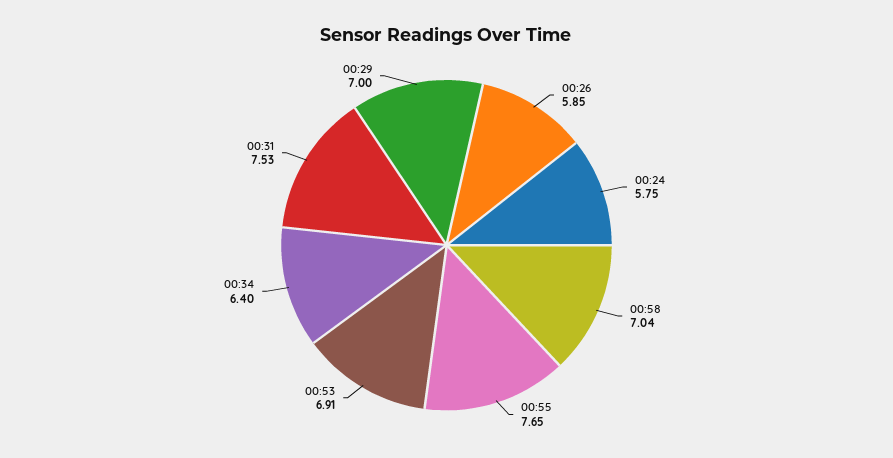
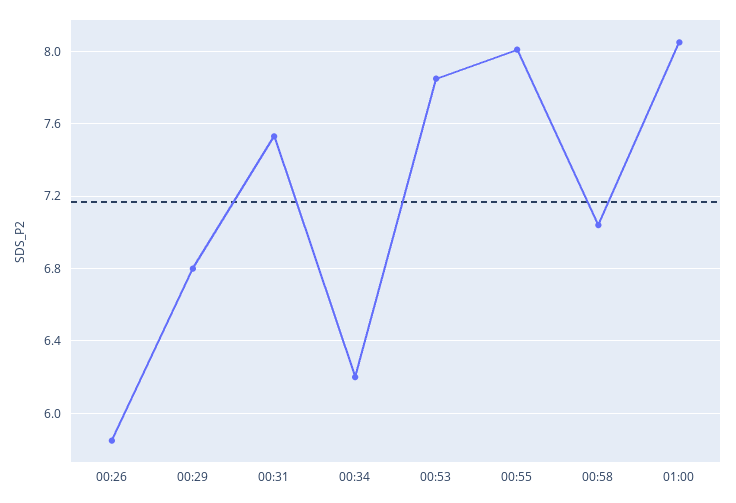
00:24: 5.75 -> none
00:55: 7.65 -> 8
00:53: 6.91 -> 7.85
00:34: 6.4 -> 6.2
00:29: 7 -> 6.8
01:00: none -> 8.05

